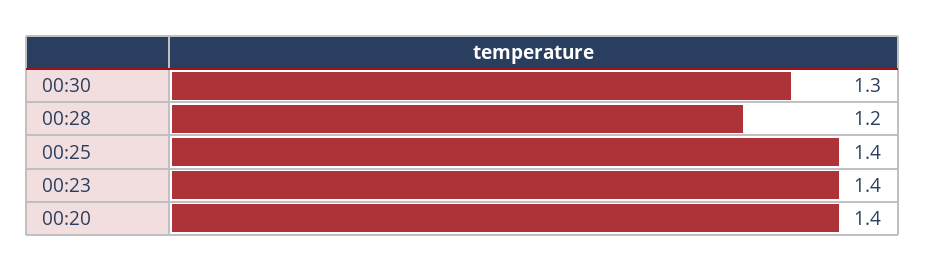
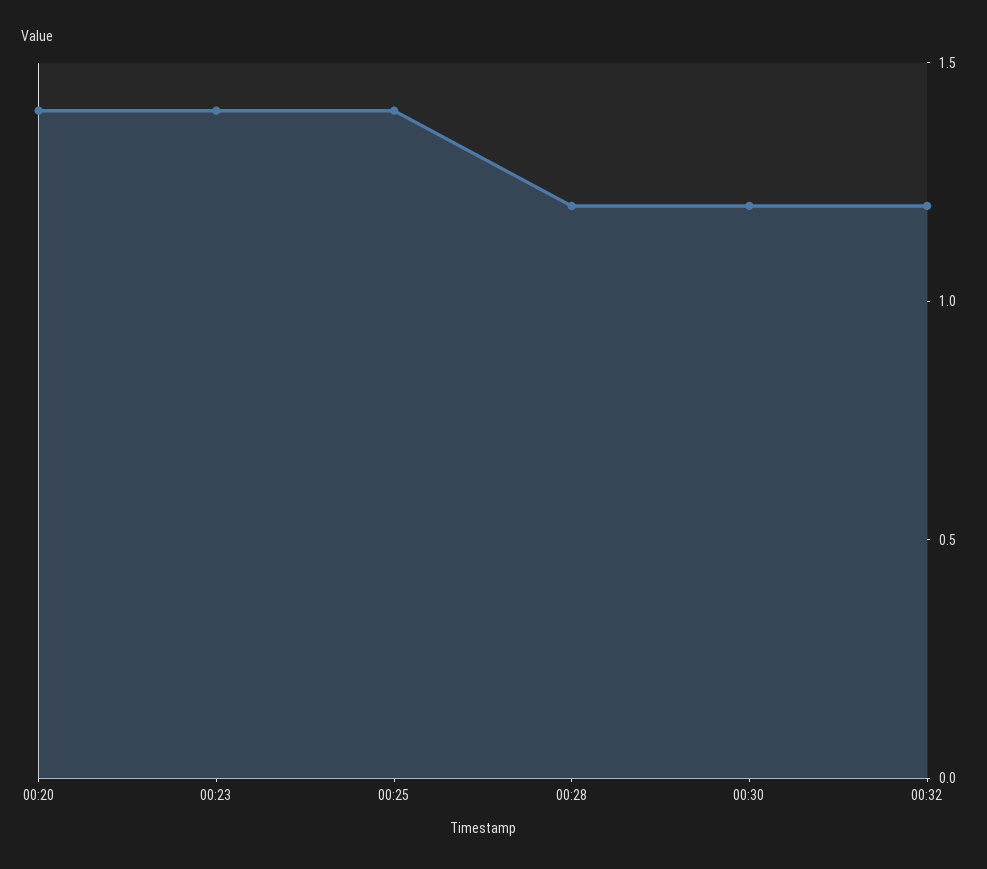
00:30: 1.3 -> 1.2
00:32: none -> 1.2

